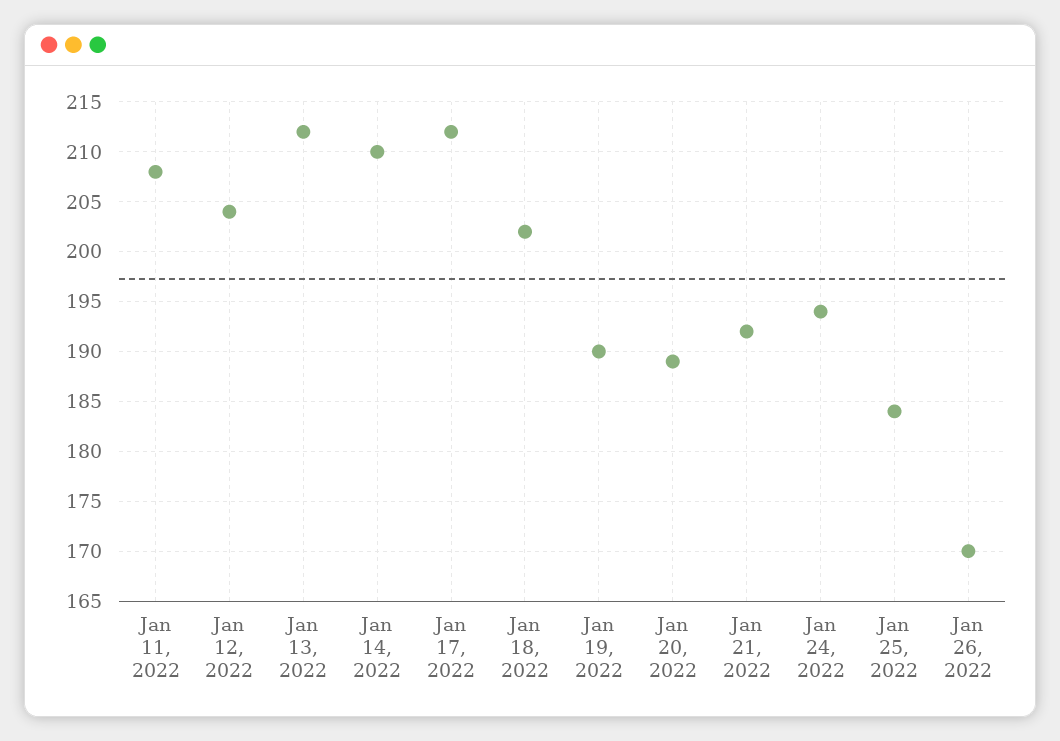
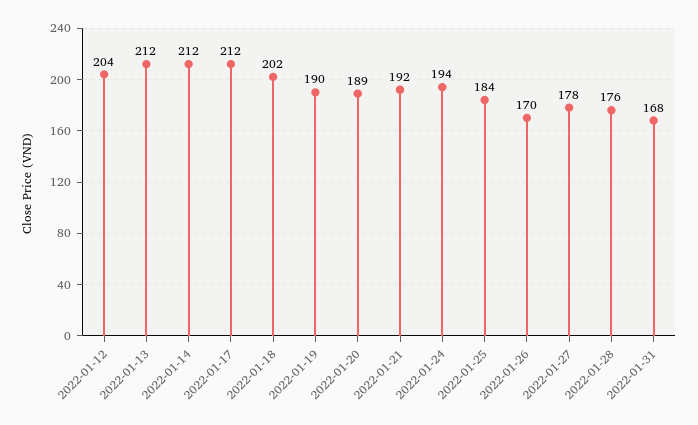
Jan 11, 2022: 208 -> none
Jan 14, 2022: 210 -> 212
2022-01-27: none -> 178
2022-01-28: none -> 176
2022-01-31: none -> 168

